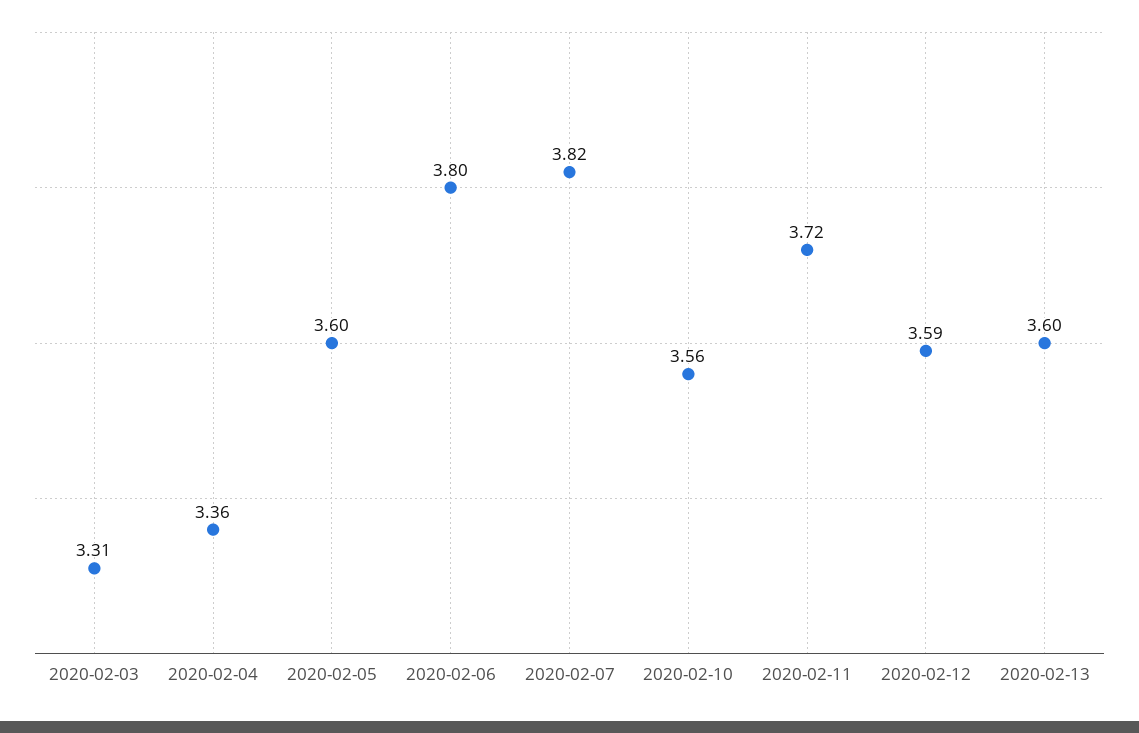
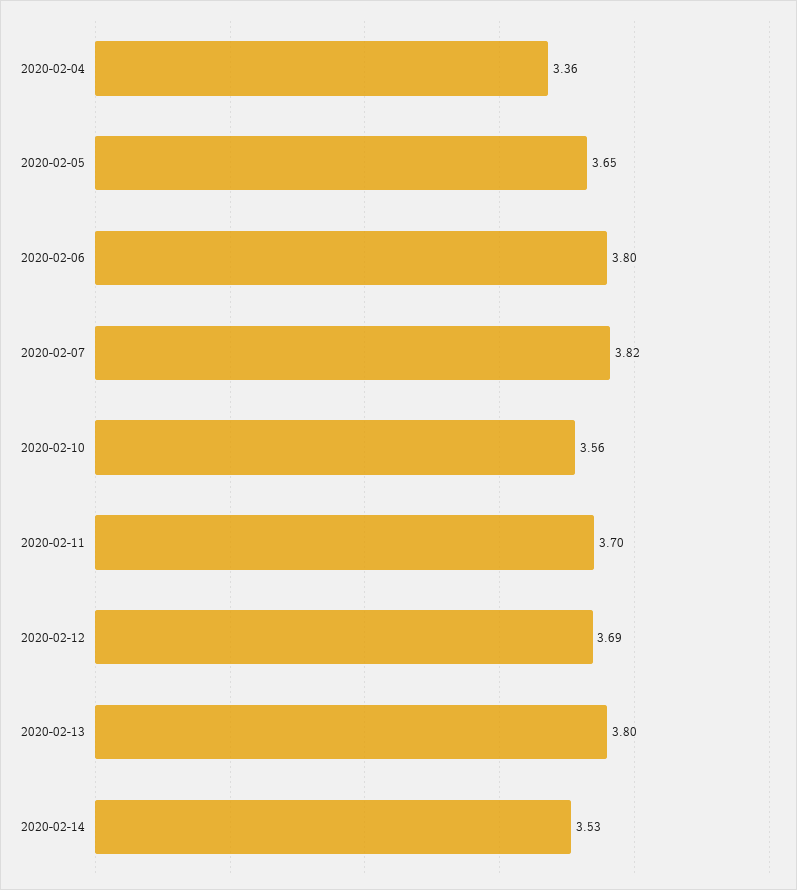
2020-02-03: 3.31 -> none
2020-02-05: 3.6 -> 3.65
2020-02-11: 3.72 -> 3.7
2020-02-12: 3.59 -> 3.69
2020-02-13: 3.6 -> 3.8
2020-02-14: none -> 3.53

